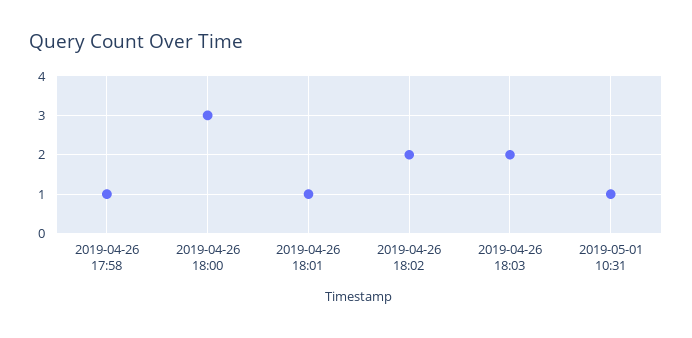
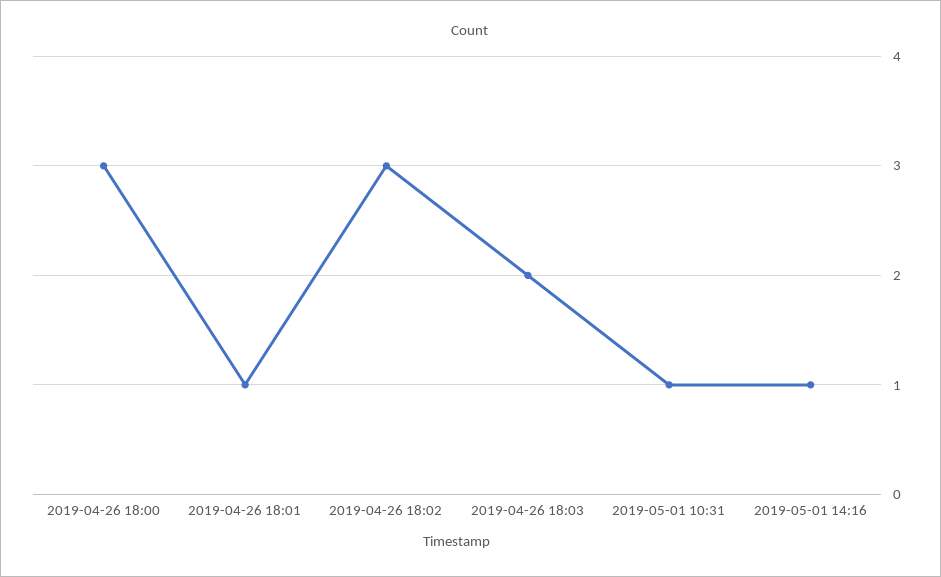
2019-04-26 17:58: 1 -> none
2019-04-26 18:02: 2 -> 3
2019-05-01 14:16: none -> 1

